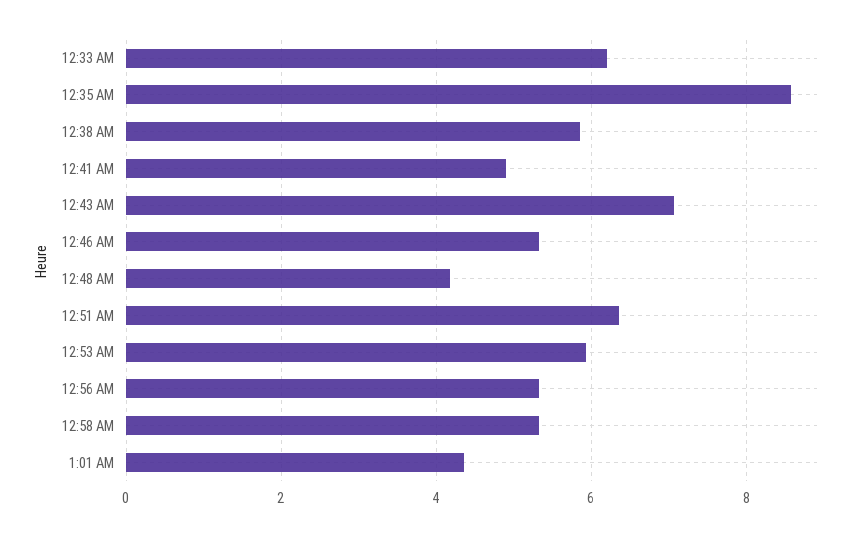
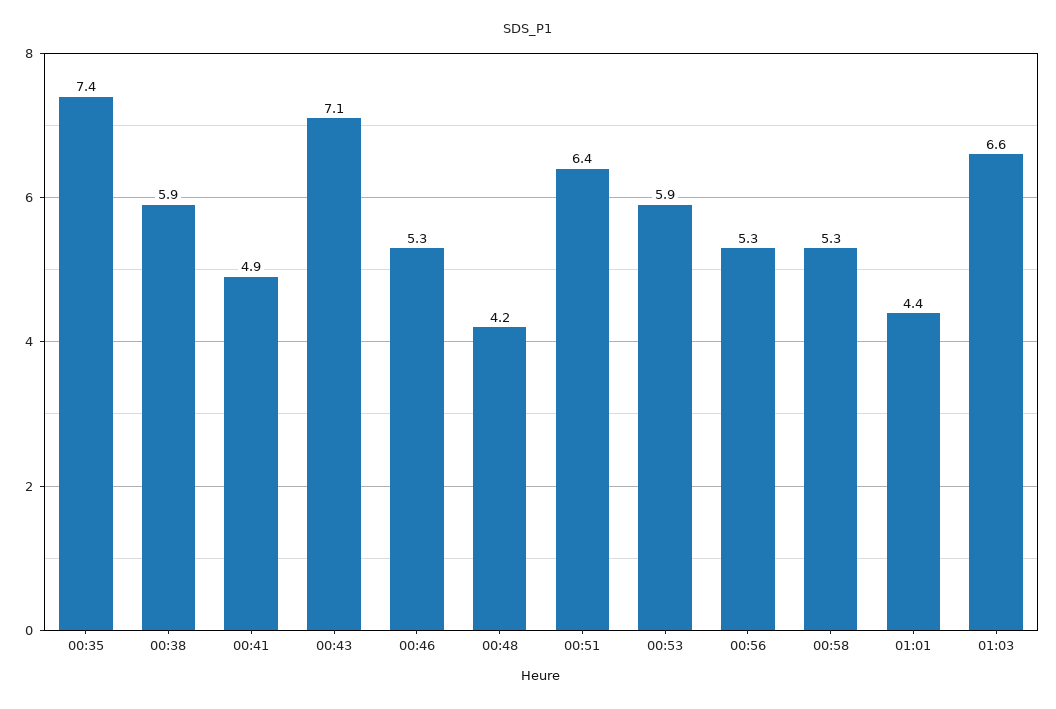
12:33 AM: 6.2 -> none
12:35 AM: 8.6 -> 7.4
01:03: none -> 6.6

